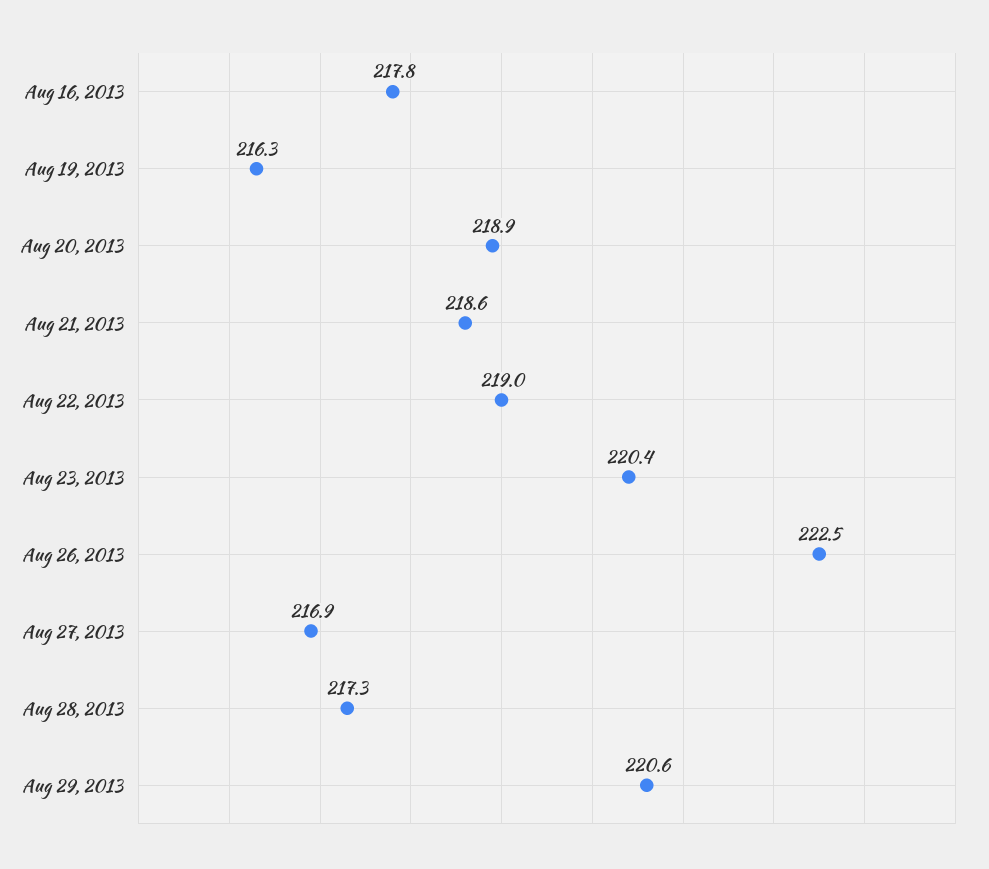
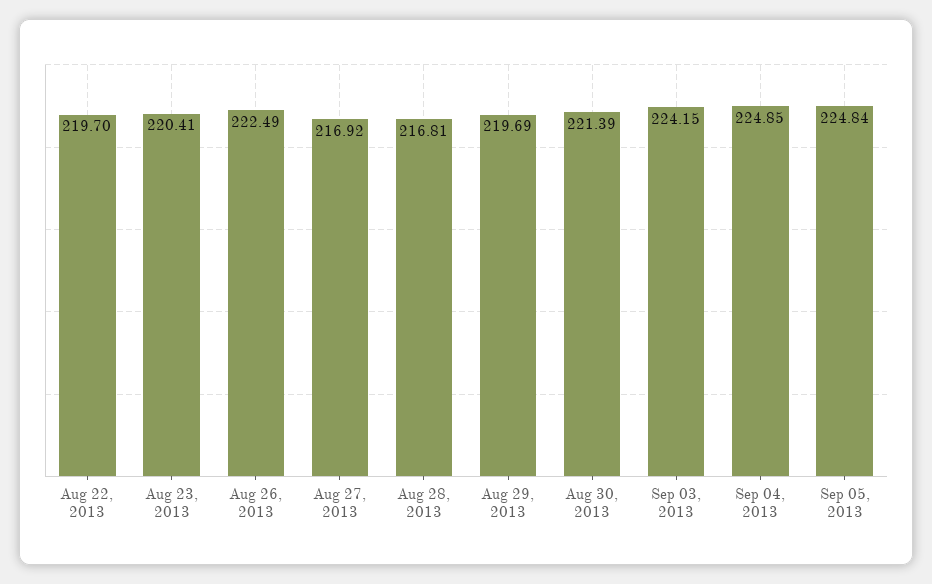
Aug 16, 2013: 217.8 -> none
Aug 19, 2013: 216.3 -> none
Aug 20, 2013: 218.9 -> none
Aug 21, 2013: 218.6 -> none
Aug 22, 2013: 219 -> 219.7
Aug 28, 2013: 217.3 -> 216.81
Aug 29, 2013: 220.6 -> 219.69
Aug 30, 2013: none -> 221.39
Sep 03, 2013: none -> 224.15
Sep 04, 2013: none -> 224.85
Sep 05, 2013: none -> 224.84

